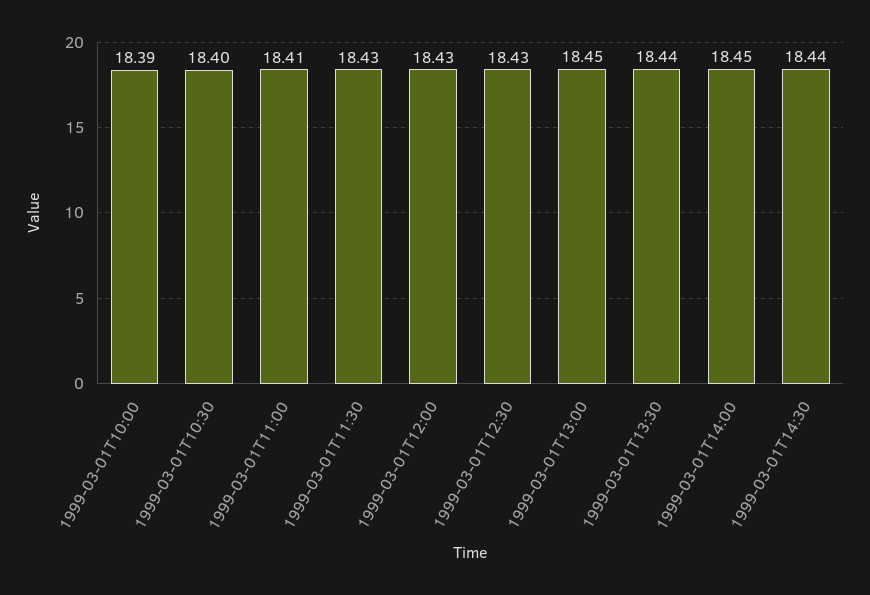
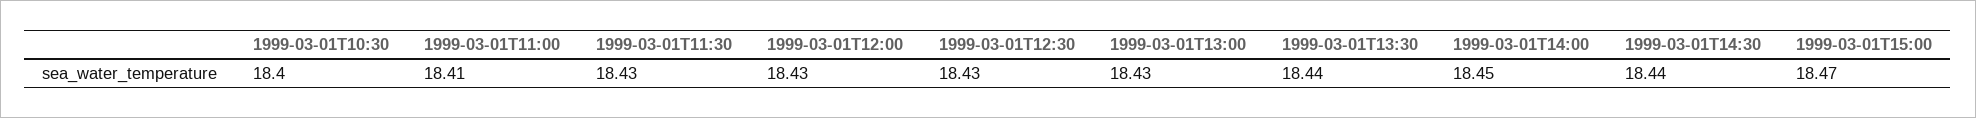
1999-03-01T10:00: 18.39 -> none
1999-03-01T13:00: 18.45 -> 18.43
1999-03-01T15:00: none -> 18.47

